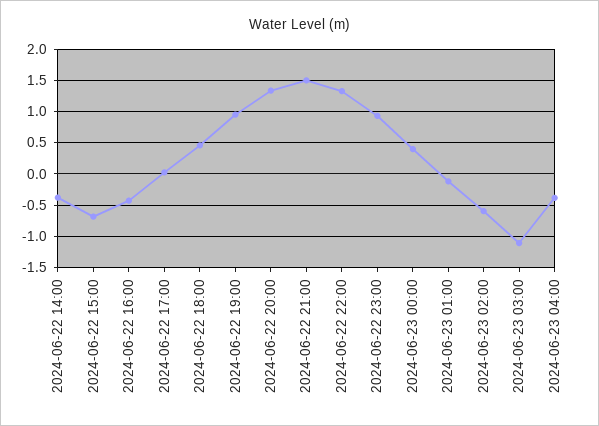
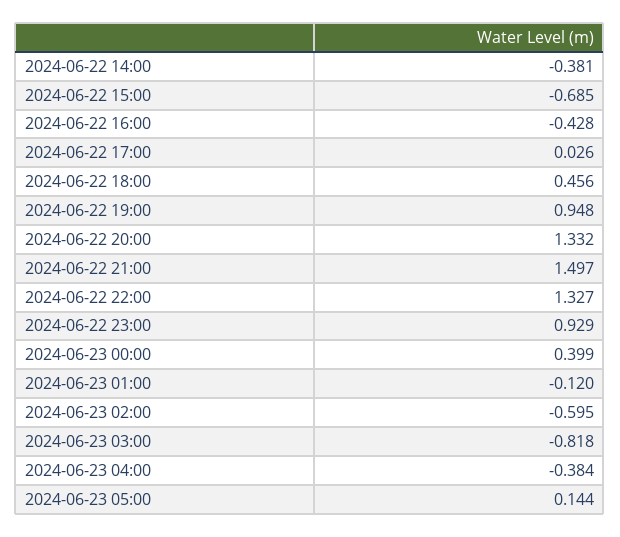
2024-06-23 03:00: -1.1 -> -0.818
2024-06-23 05:00: none -> 0.144

